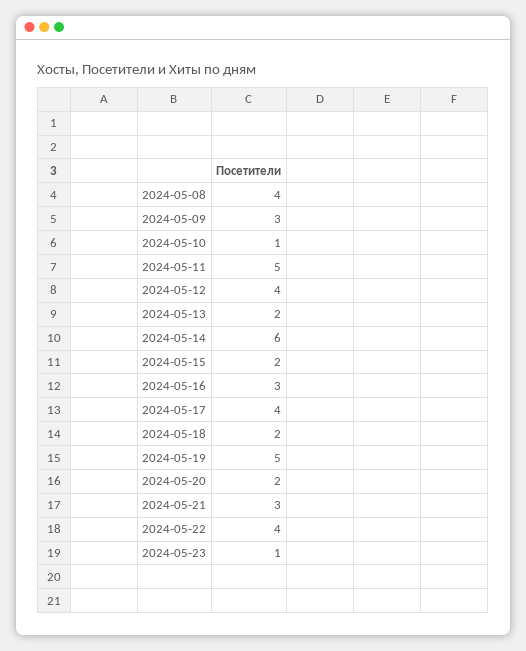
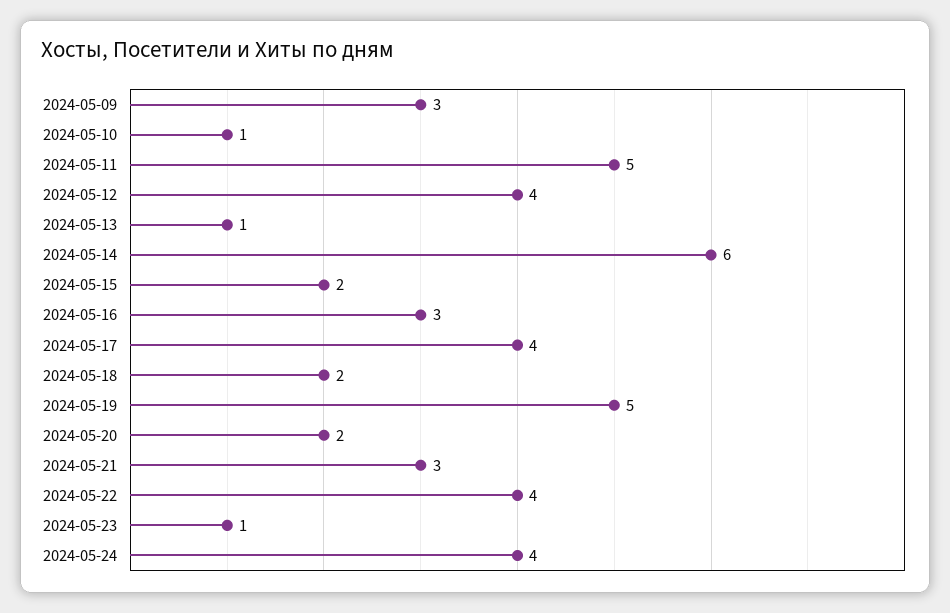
2024-05-08: 4 -> none
2024-05-13: 2 -> 1
2024-05-24: none -> 4

